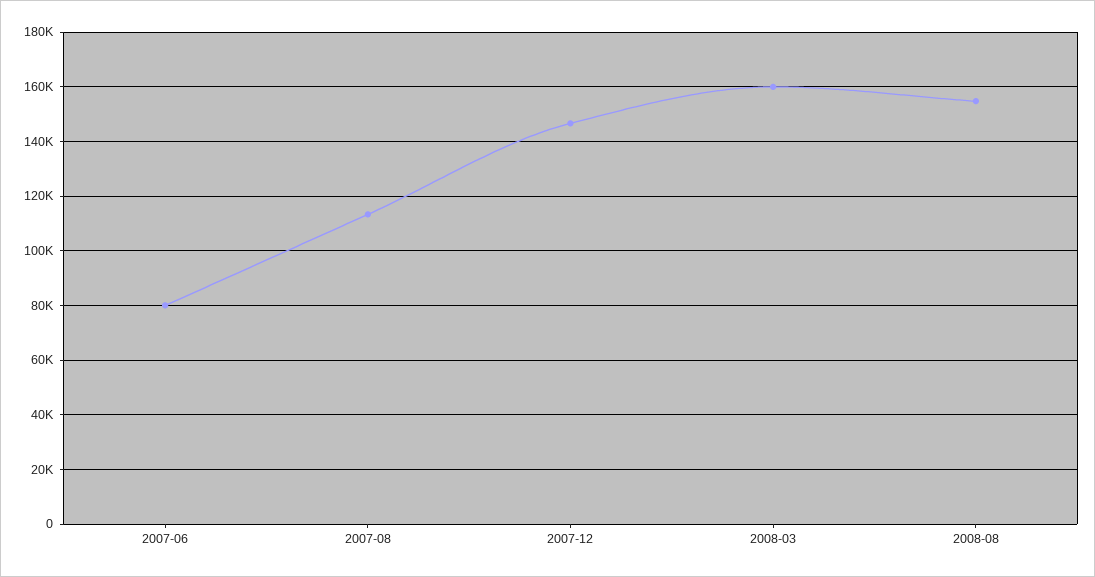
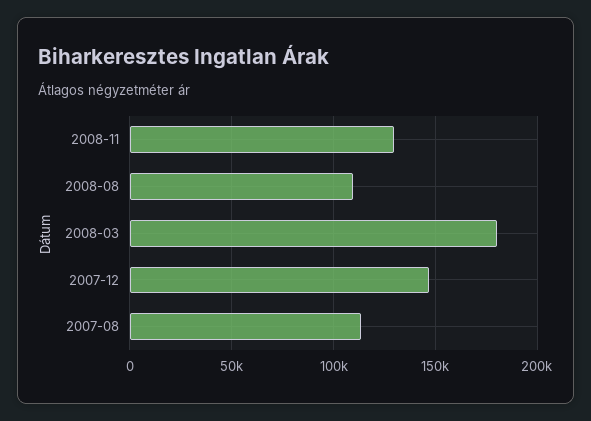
2007-06: 80000 -> none
2008-03: 160000 -> 180000
2008-08: 155000 -> 110000
2008-11: none -> 130000

